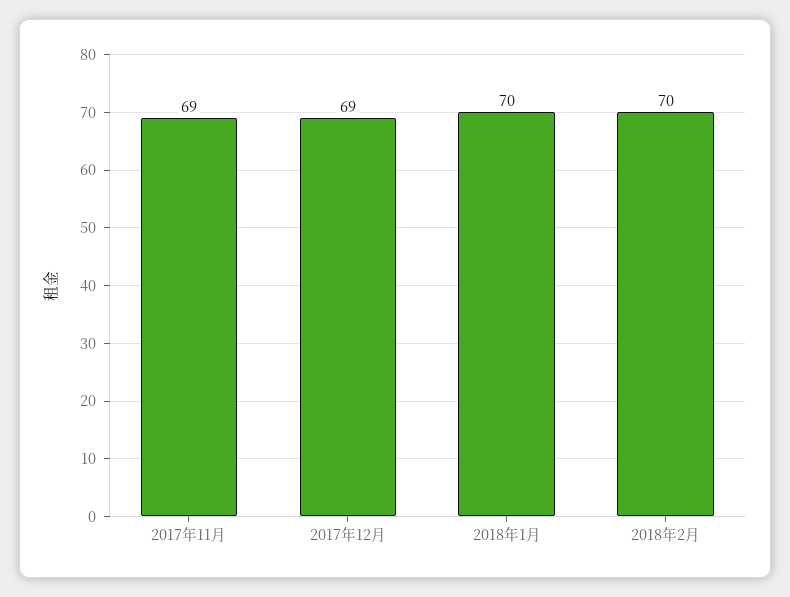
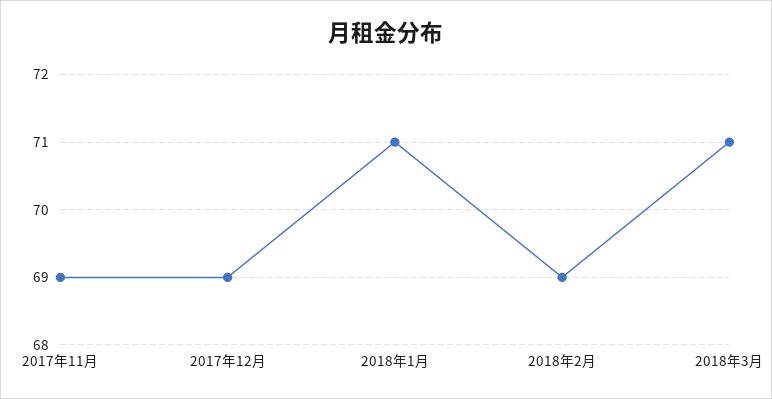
2018年1月: 70 -> 71
2018年2月: 70 -> 69
2018年3月: none -> 71

